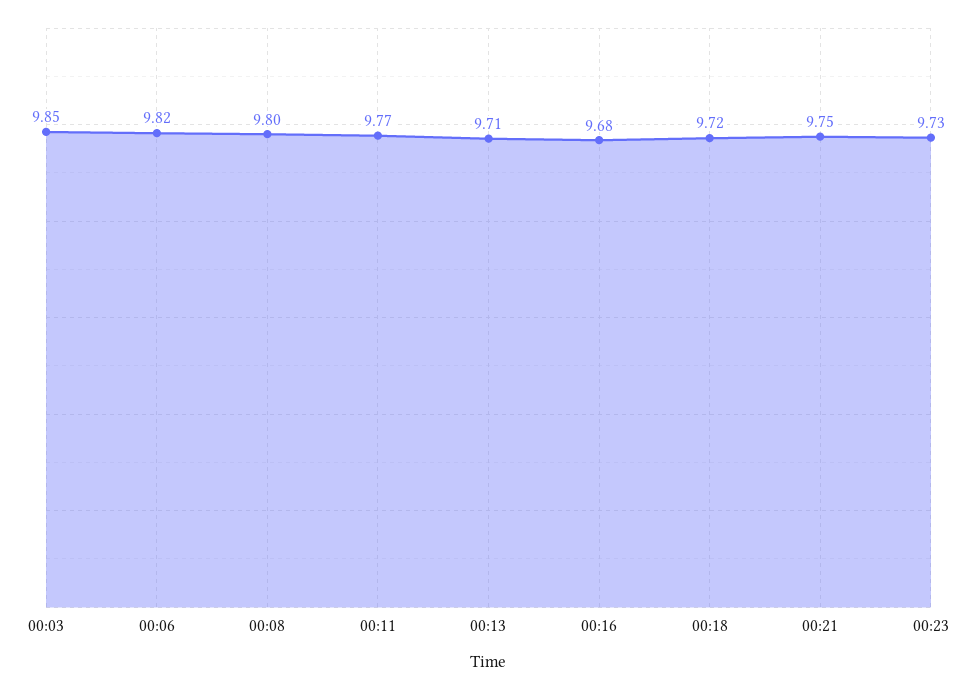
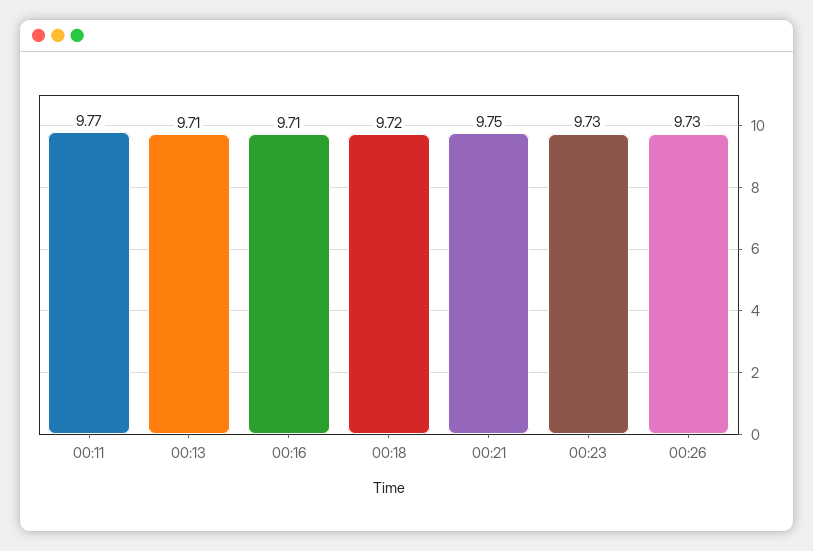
00:03: 9.85 -> none
00:06: 9.82 -> none
00:08: 9.8 -> none
00:16: 9.68 -> 9.71
00:26: none -> 9.73

